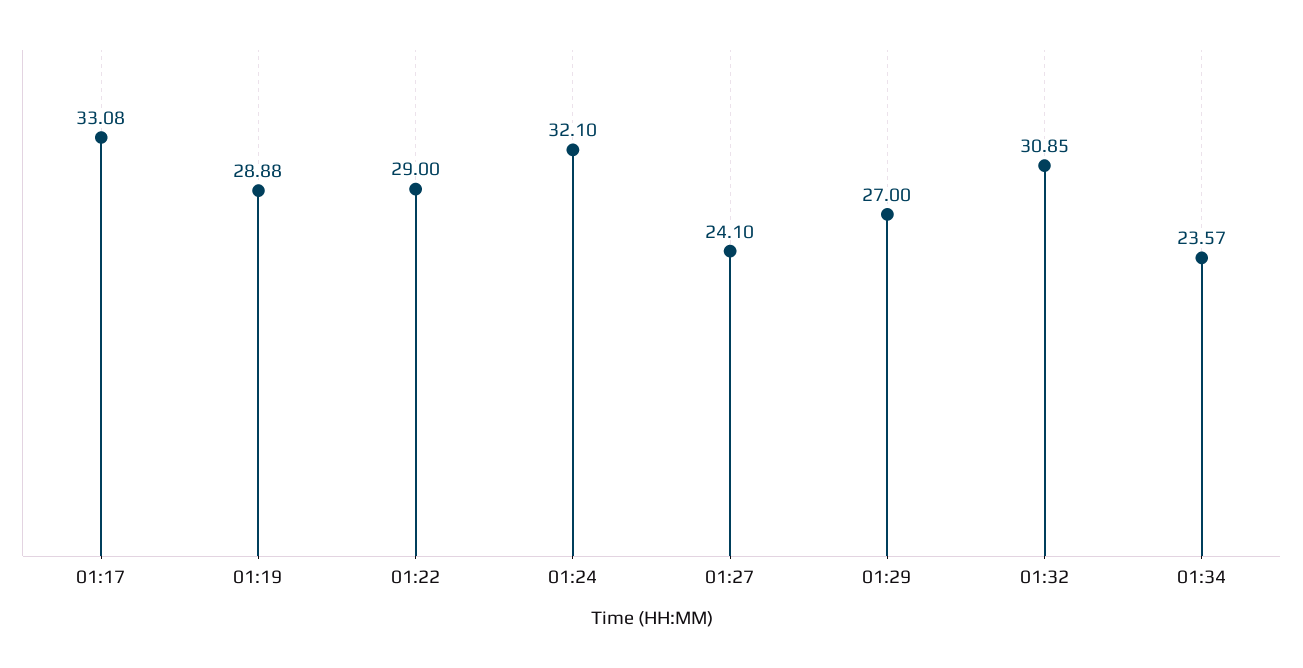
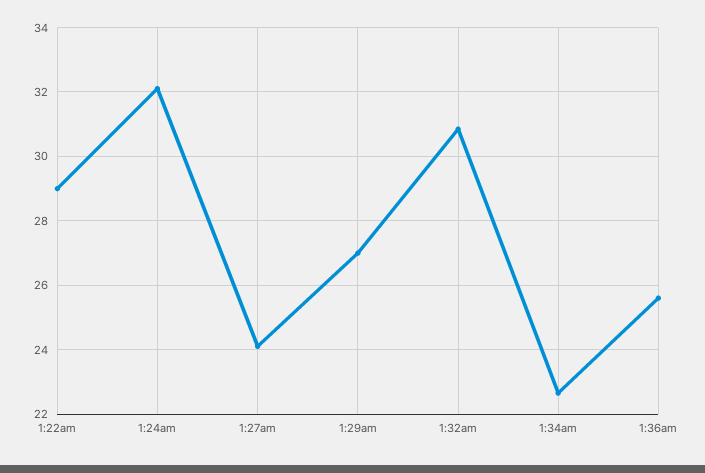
01:17: 33.08 -> none
01:19: 28.88 -> none
01:34: 23.57 -> 22.6
1:36am: none -> 25.6

